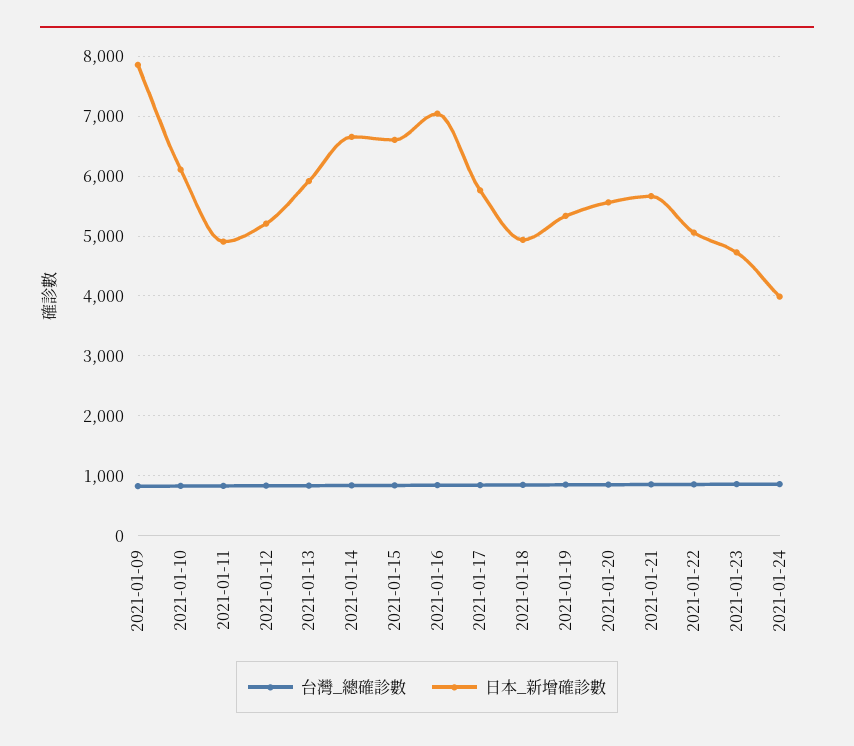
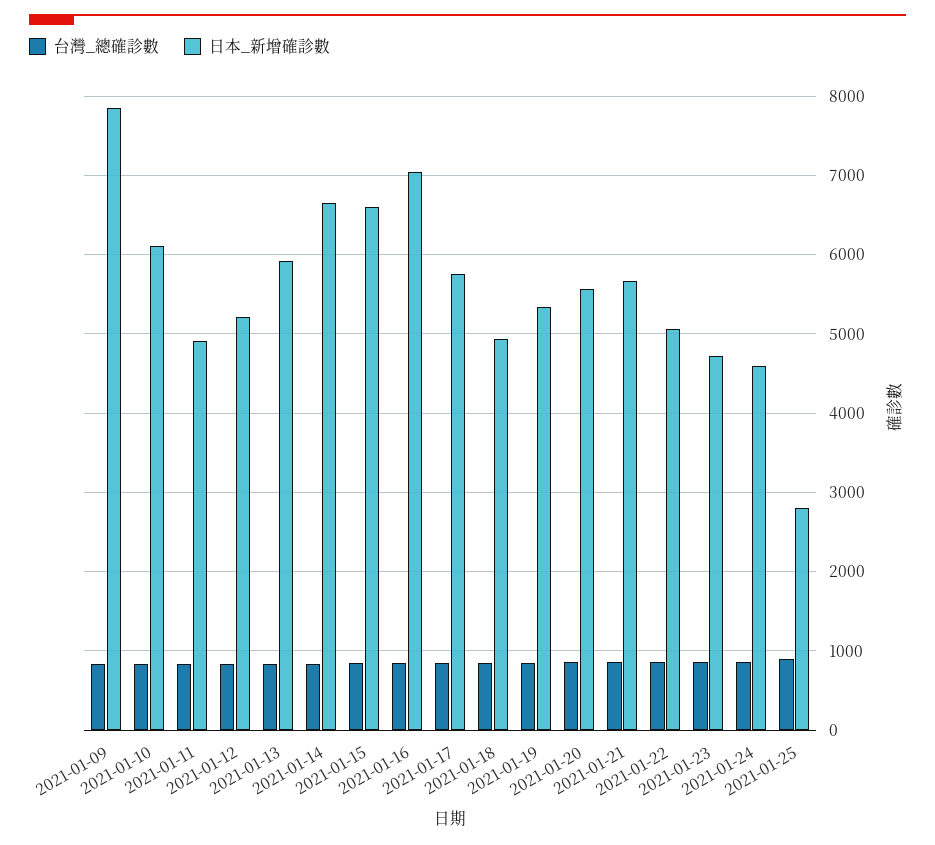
日本_新增確診數, 2021-01-24: 4000 -> 4600
台灣_總確診數, 2021-01-25: none -> 900
日本_新增確診數, 2021-01-25: none -> 2800

